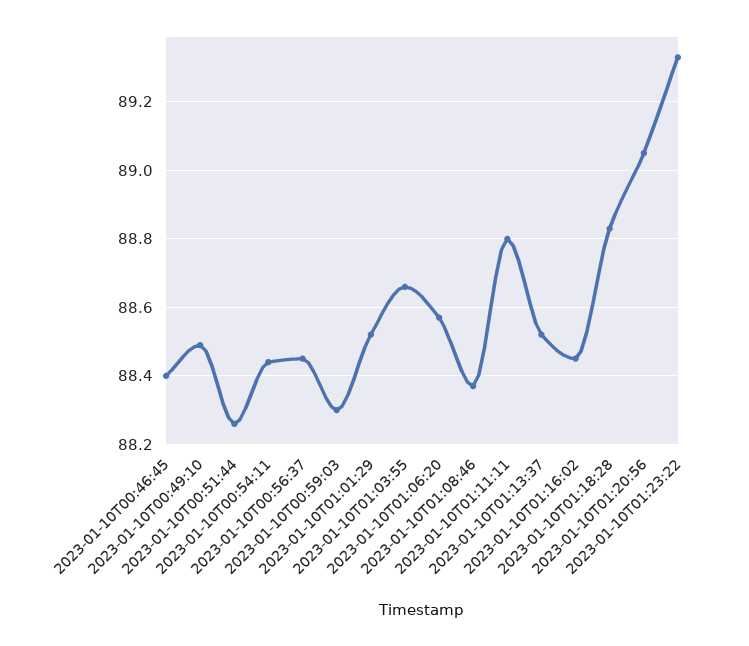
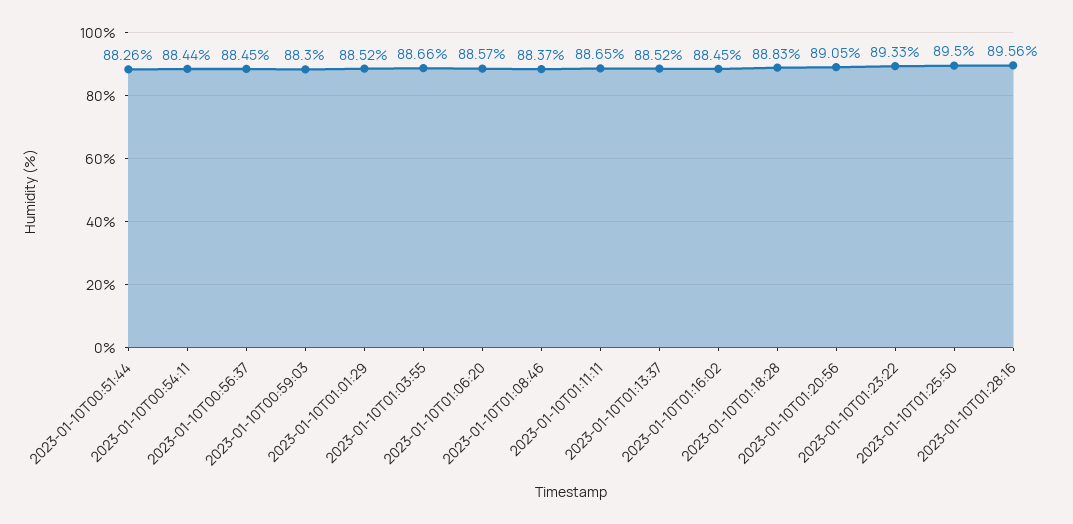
2023-01-10T00:46:45: 88.4 -> none
2023-01-10T00:49:10: 88.5 -> none
2023-01-10T01:11:11: 88.8 -> 88.65
2023-01-10T01:25:50: none -> 89.5
2023-01-10T01:28:16: none -> 89.56

